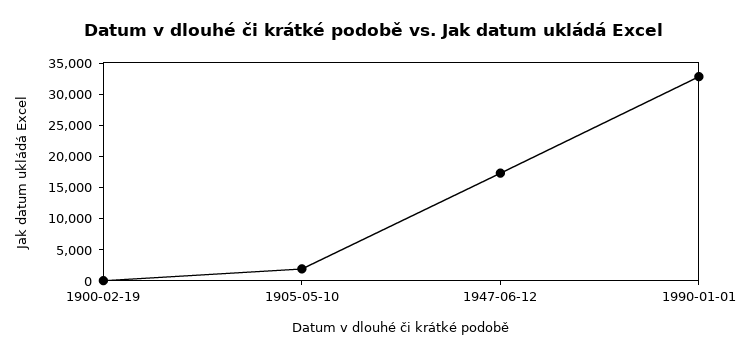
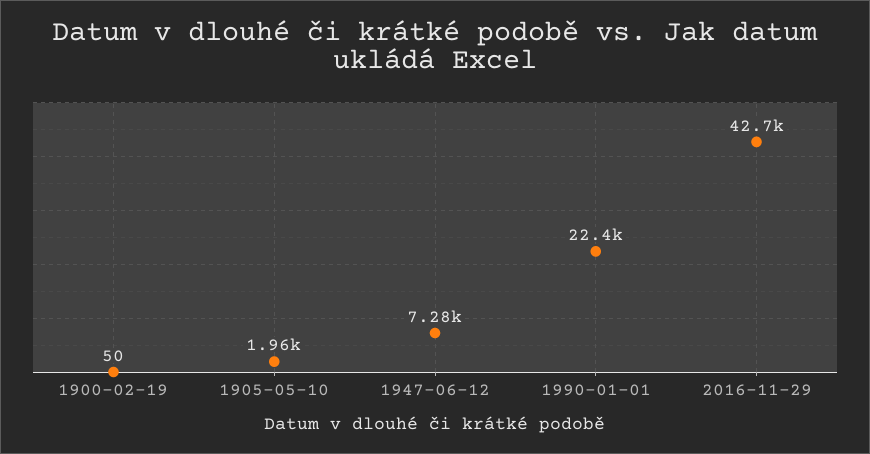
1947-06-12: 17500 -> 7280
1990-01-01: 32500 -> 22400
2016-11-29: none -> 42700

